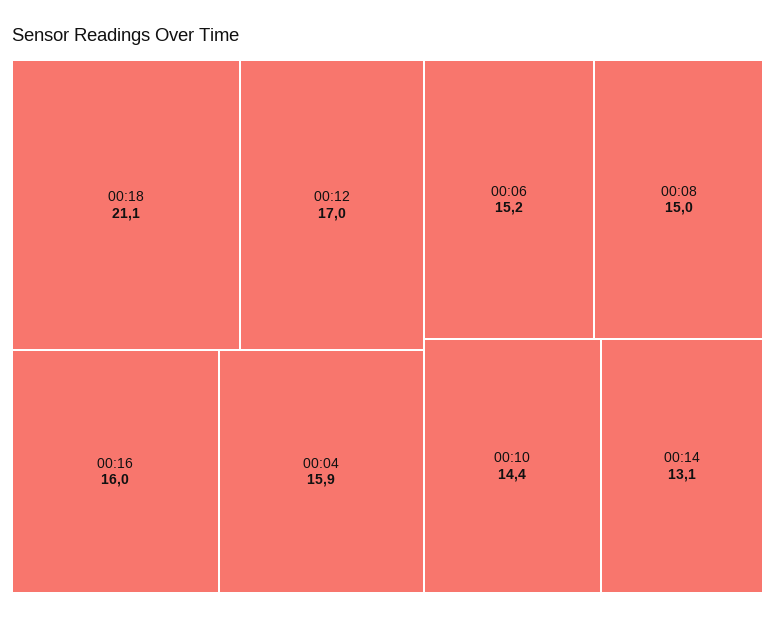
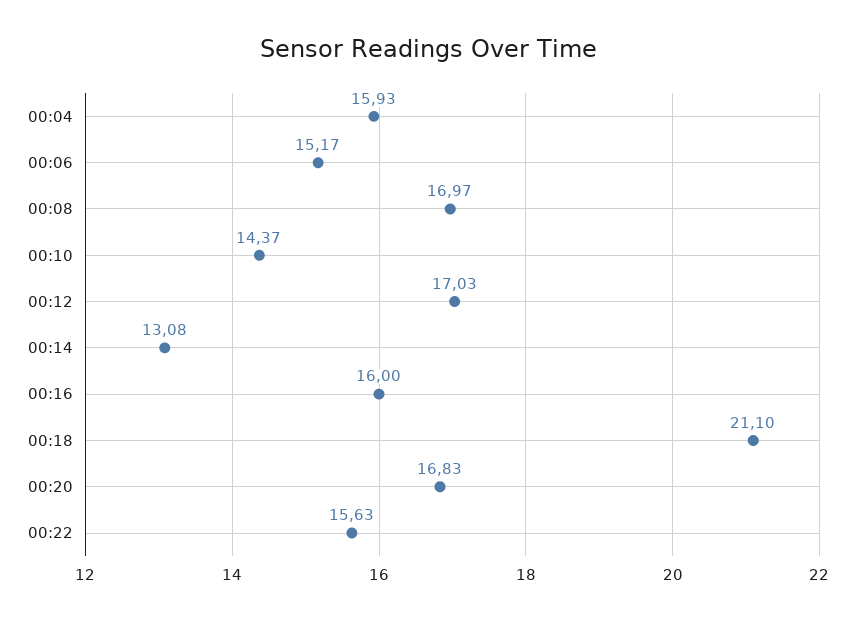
00:08: 15 -> 16.97
00:20: none -> 16.83
00:22: none -> 15.63

